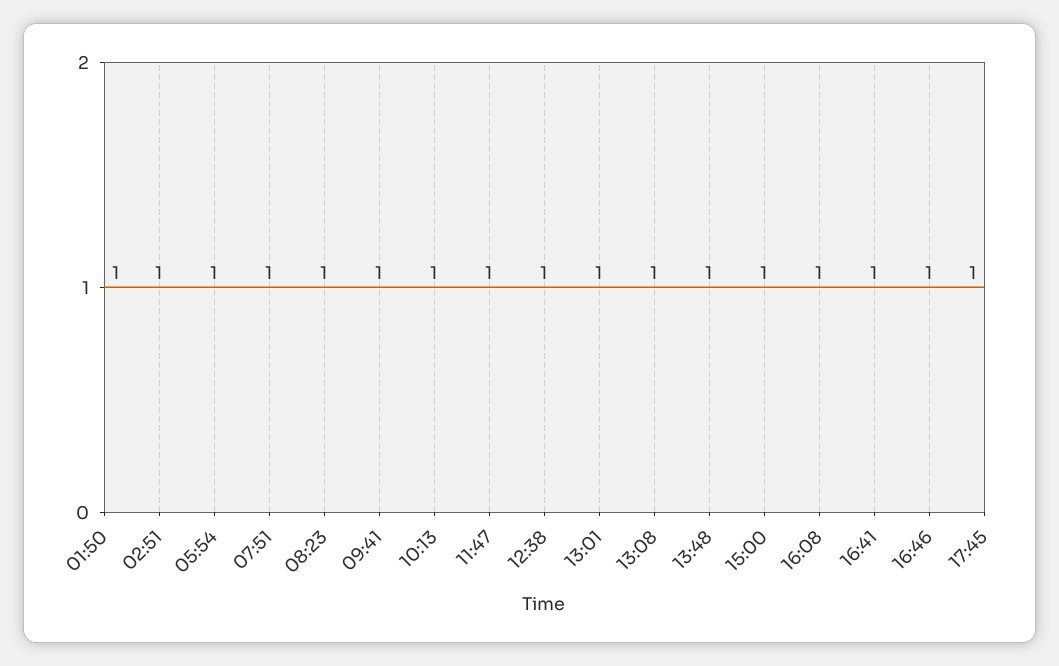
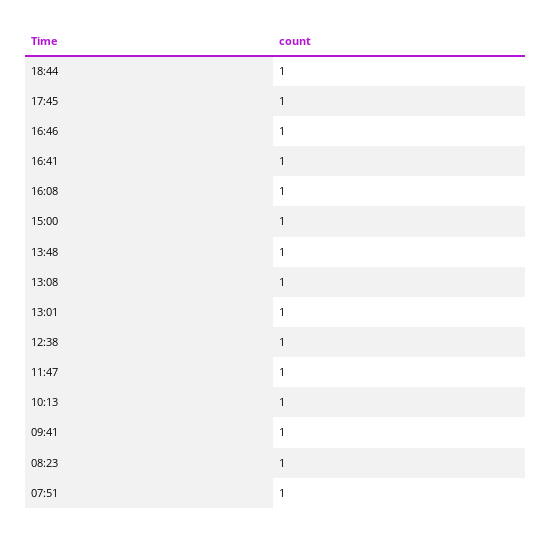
01:50: 1 -> none
02:51: 1 -> none
05:54: 1 -> none
18:44: none -> 1

